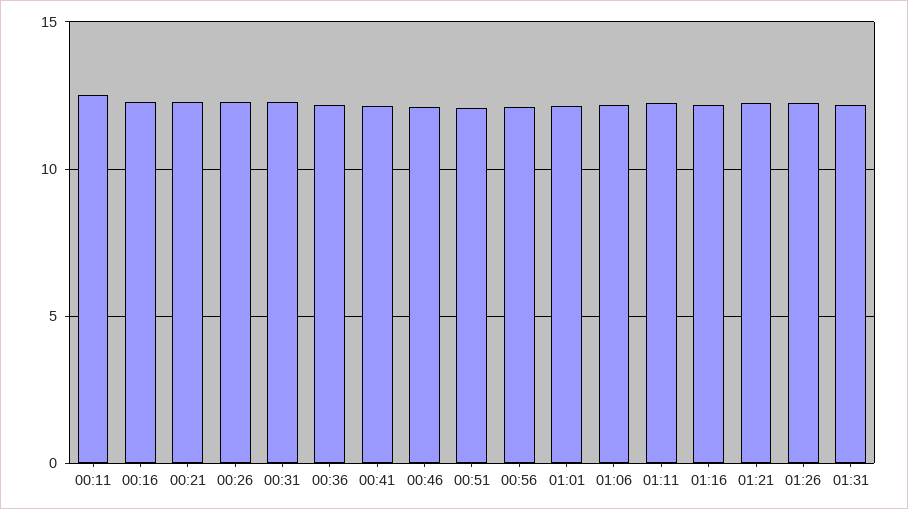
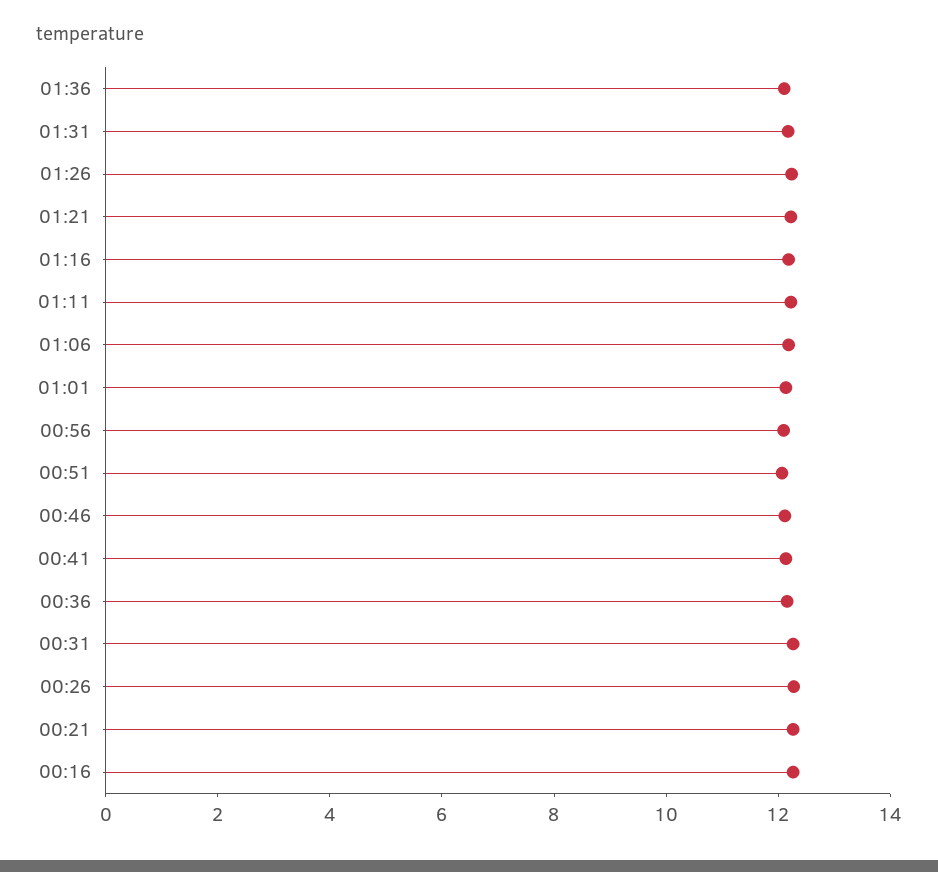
00:11: 12.5 -> none
01:36: none -> 12

